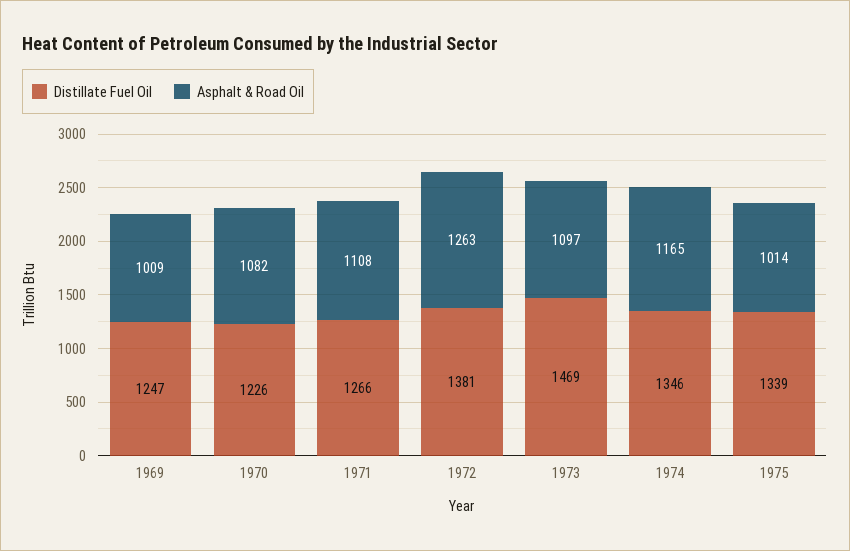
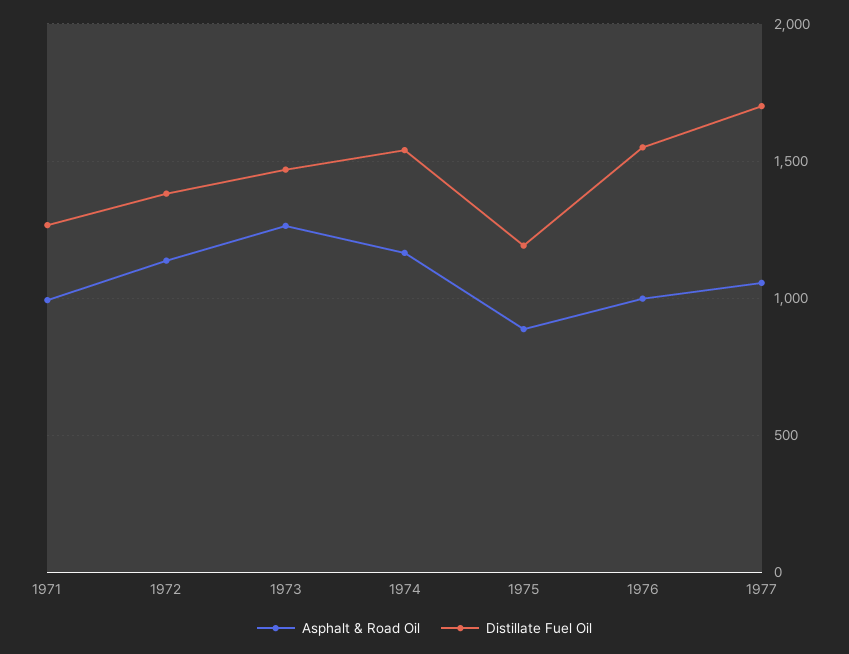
Distillate Fuel Oil, 1969: 1247 -> none
Asphalt & Road Oil, 1969: 1009 -> none
Distillate Fuel Oil, 1970: 1226 -> none
Asphalt & Road Oil, 1970: 1082 -> none
Asphalt & Road Oil, 1971: 1108 -> 1000
Asphalt & Road Oil, 1972: 1263 -> 1150
Asphalt & Road Oil, 1973: 1097 -> 1250
Distillate Fuel Oil, 1974: 1346 -> 1550
Distillate Fuel Oil, 1975: 1339 -> 1200
Asphalt & Road Oil, 1975: 1014 -> 900
Asphalt & Road Oil, 1976: none -> 1000
Distillate Fuel Oil, 1976: none -> 1550
Asphalt & Road Oil, 1977: none -> 1050
Distillate Fuel Oil, 1977: none -> 1700

